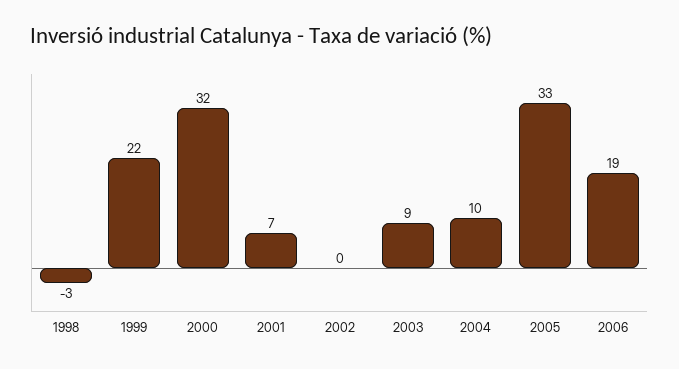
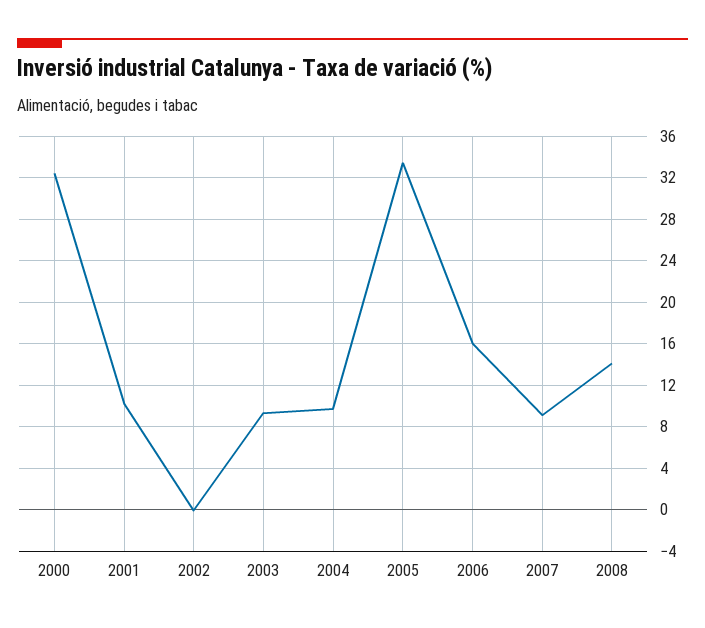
1998: -3 -> none
1999: 22 -> none
2001: 7 -> 10
2006: 19 -> 16
2007: none -> 9
2008: none -> 14

